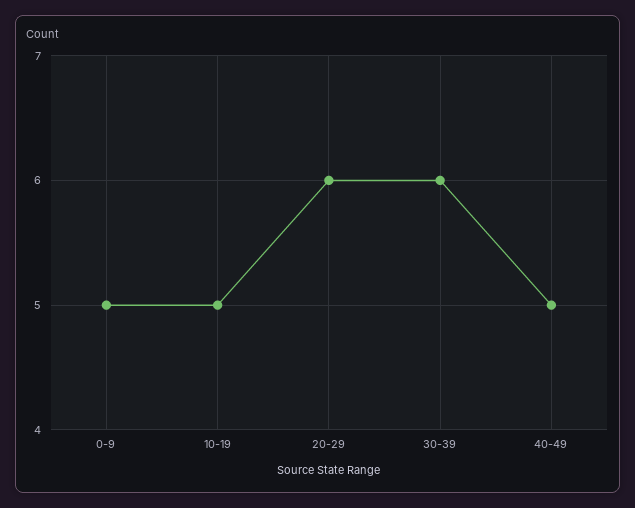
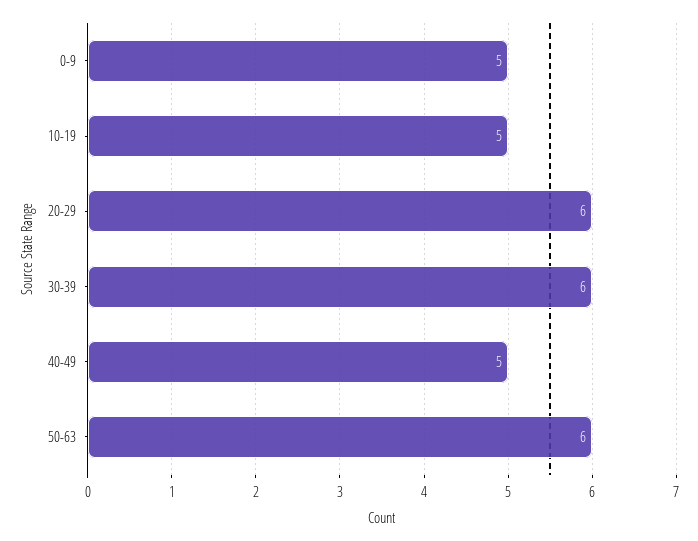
50-63: none -> 6

